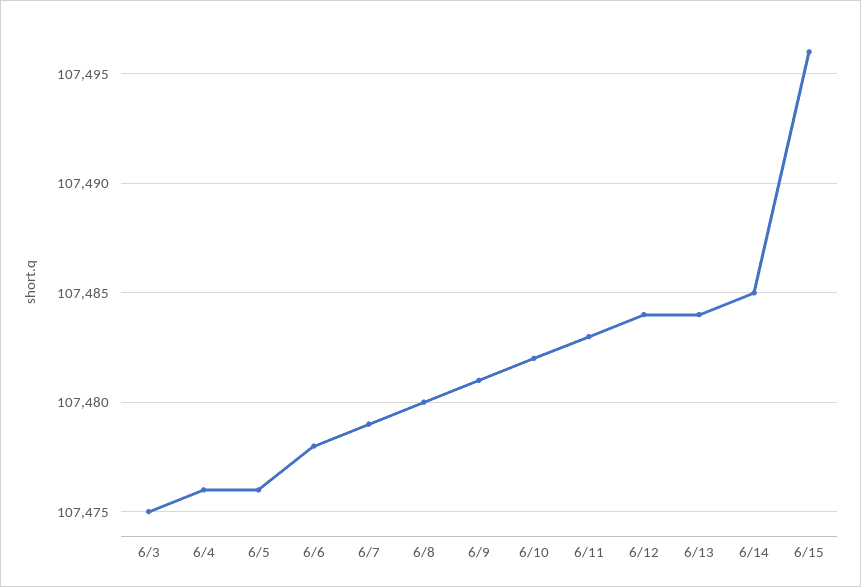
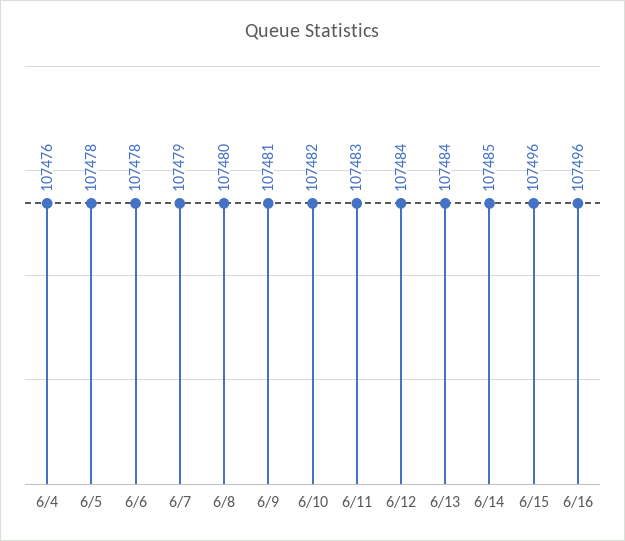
6/3: 107475 -> none
6/5: 107476 -> 107478
6/16: none -> 107496

